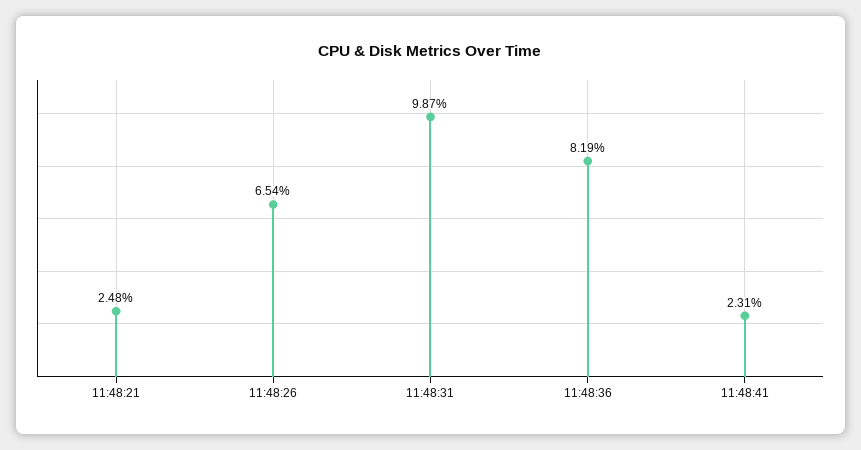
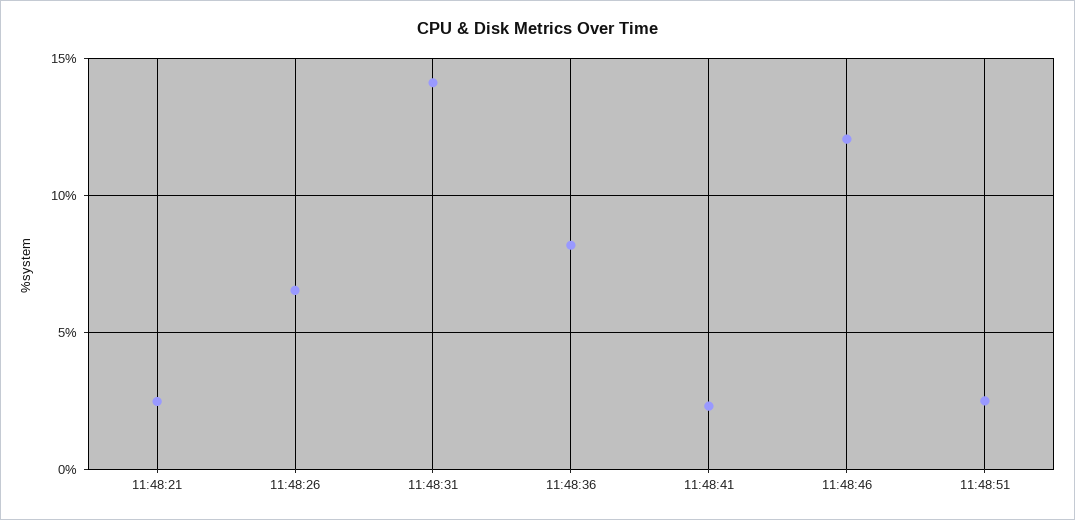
11:48:31: 9.87 -> 14
11:48:46: none -> 12
11:48:51: none -> 2.5

